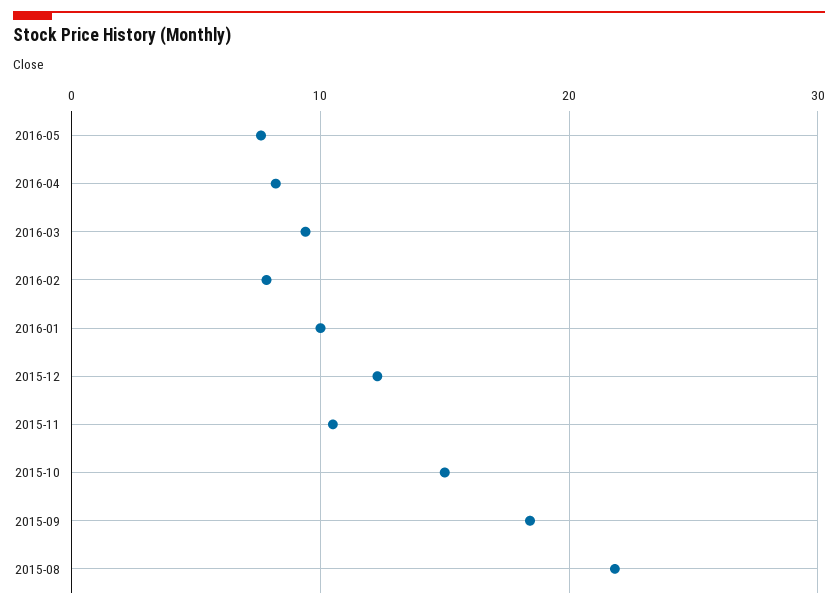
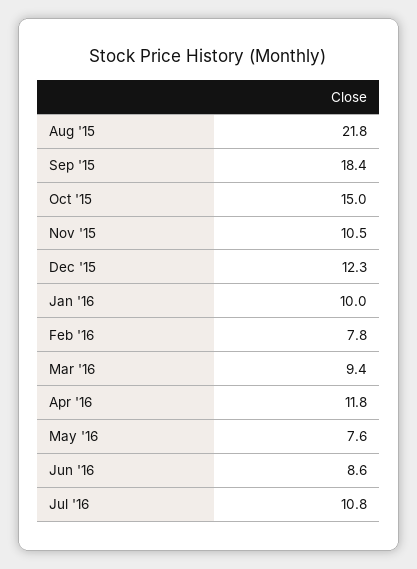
2016-04: 8 -> 11.8
Jun '16: none -> 8.6
Jul '16: none -> 10.8

